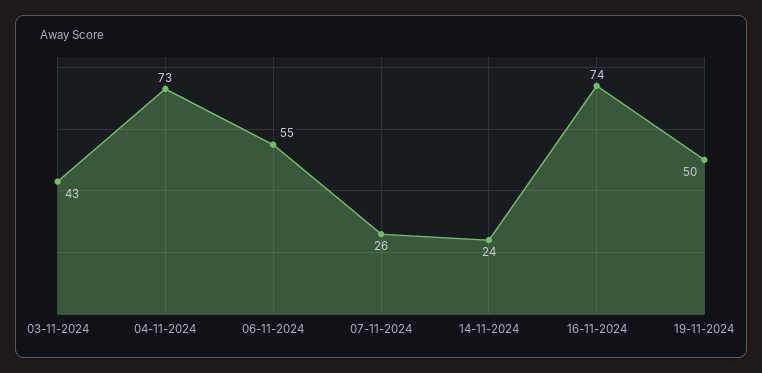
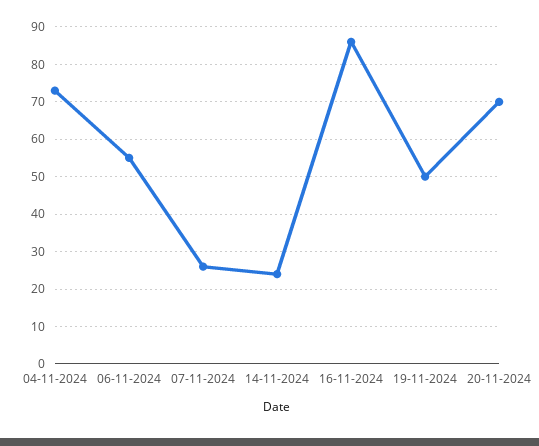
03-11-2024: 43 -> none
16-11-2024: 74 -> 85
20-11-2024: none -> 70

